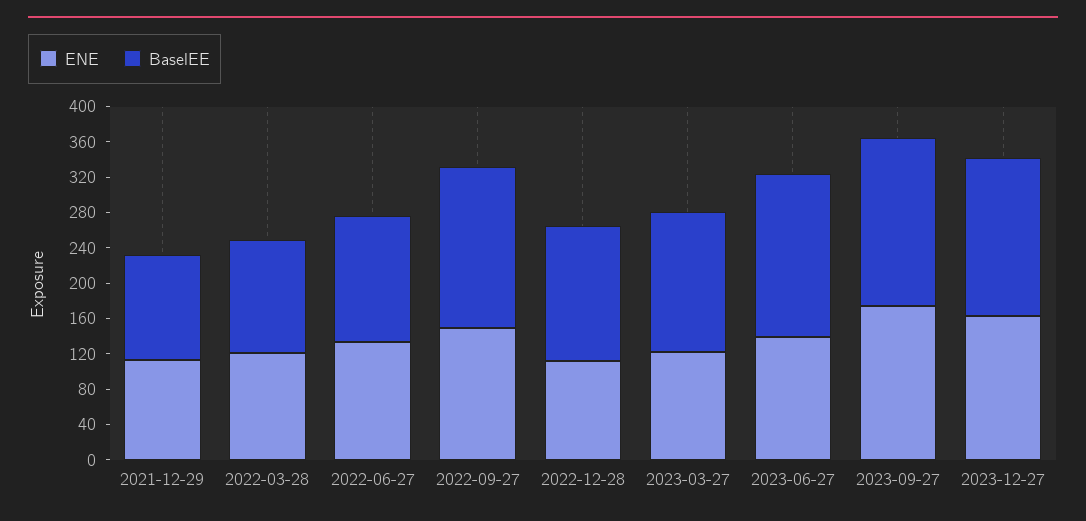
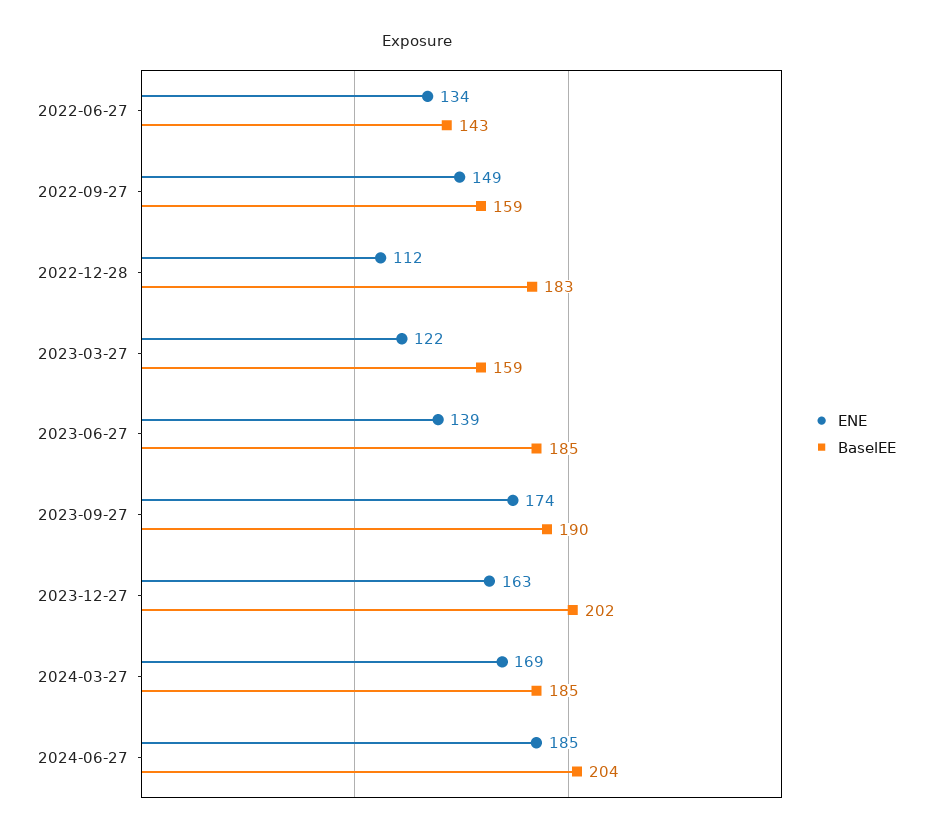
ENE, 2021-12-29: 110 -> none
BaselEE, 2021-12-29: 120 -> none
ENE, 2022-03-28: 120 -> none
BaselEE, 2022-03-28: 130 -> none
BaselEE, 2022-09-27: 180 -> 159
BaselEE, 2022-12-28: 150 -> 183
BaselEE, 2023-12-27: 180 -> 202
ENE, 2024-03-27: none -> 169
BaselEE, 2024-03-27: none -> 185
ENE, 2024-06-27: none -> 185
BaselEE, 2024-06-27: none -> 204

